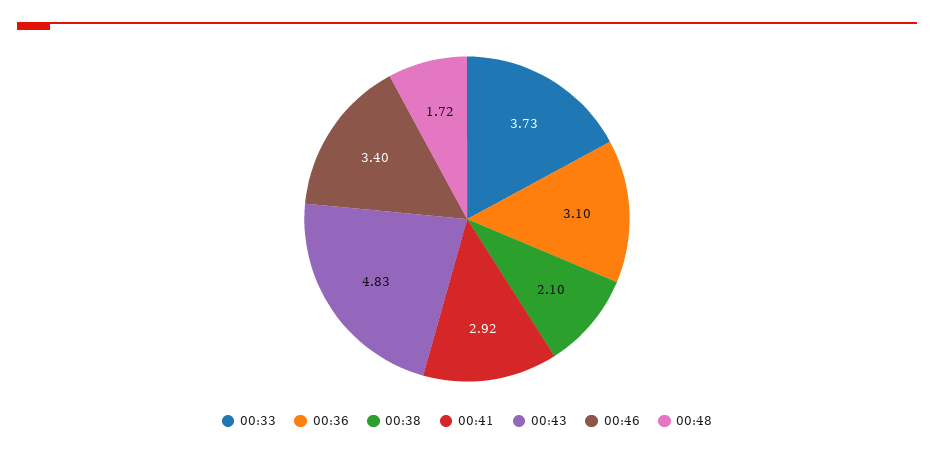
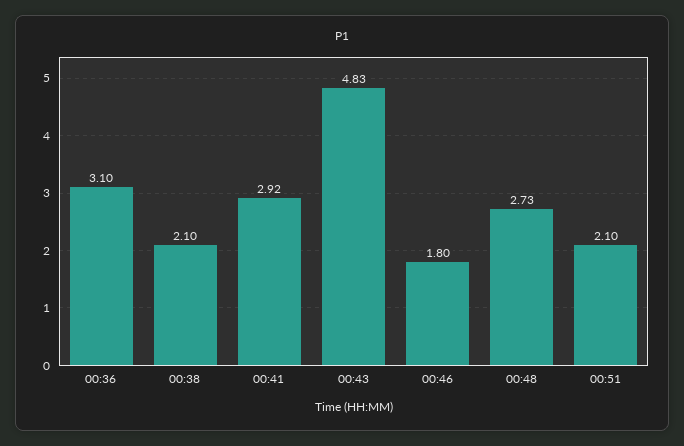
00:33: 3.73 -> none
00:46: 3.4 -> 1.8
00:48: 1.72 -> 2.73
00:51: none -> 2.1

